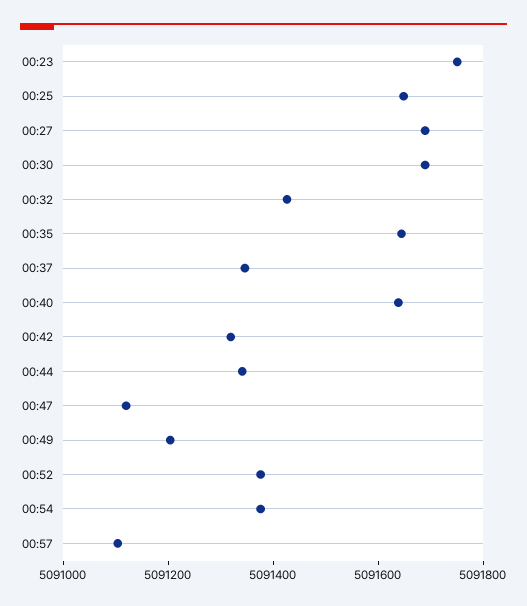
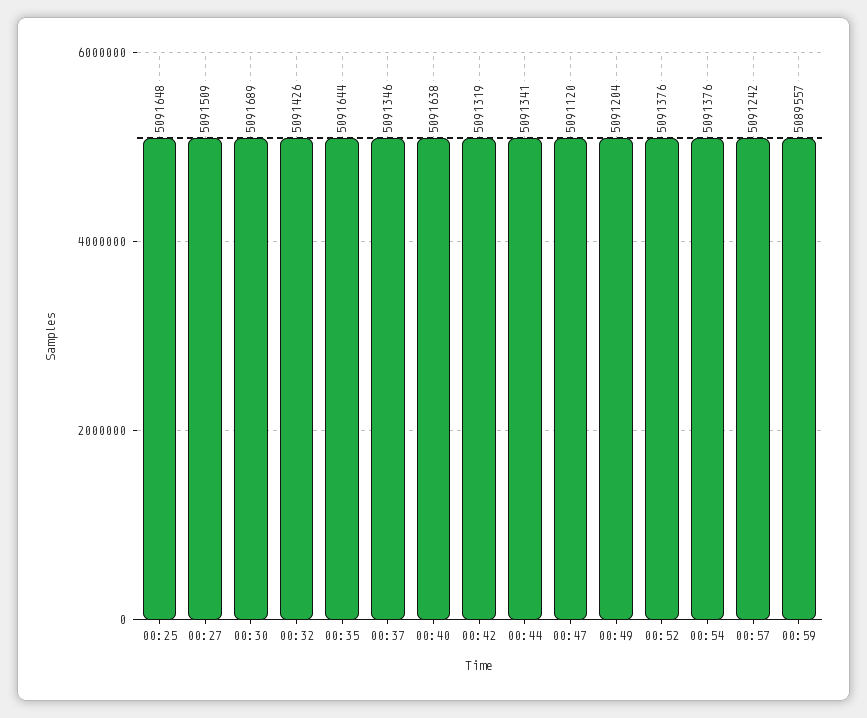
00:23: 5091750 -> none
00:27: 5091700 -> 5091509
00:57: 5091100 -> 5091242
00:59: none -> 5089557

